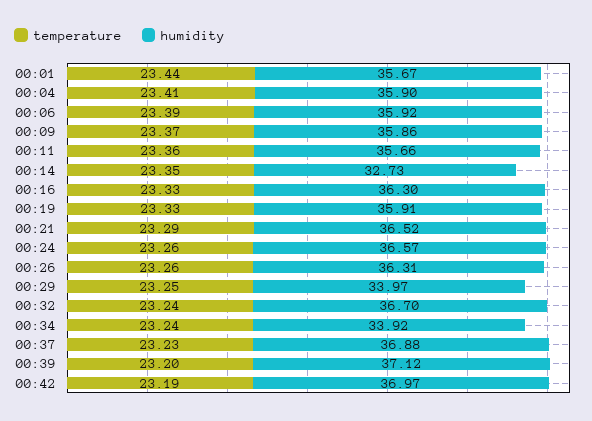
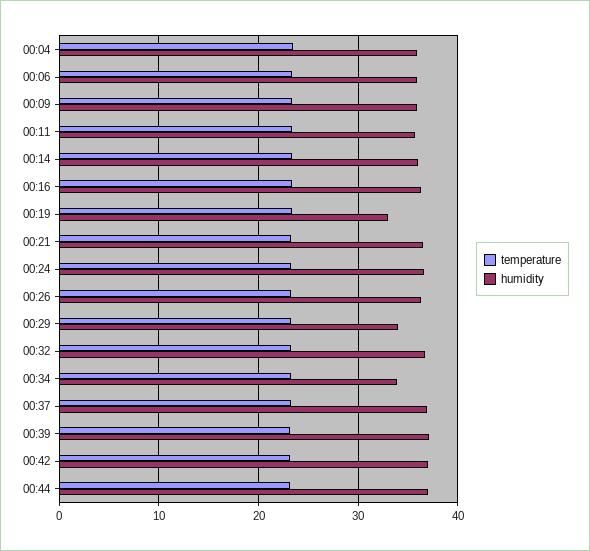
temperature, 00:01: 23.44 -> none
humidity, 00:01: 35.67 -> none
humidity, 00:14: 32.73 -> 36
humidity, 00:19: 35.91 -> 33
temperature, 00:44: none -> 23
humidity, 00:44: none -> 37

